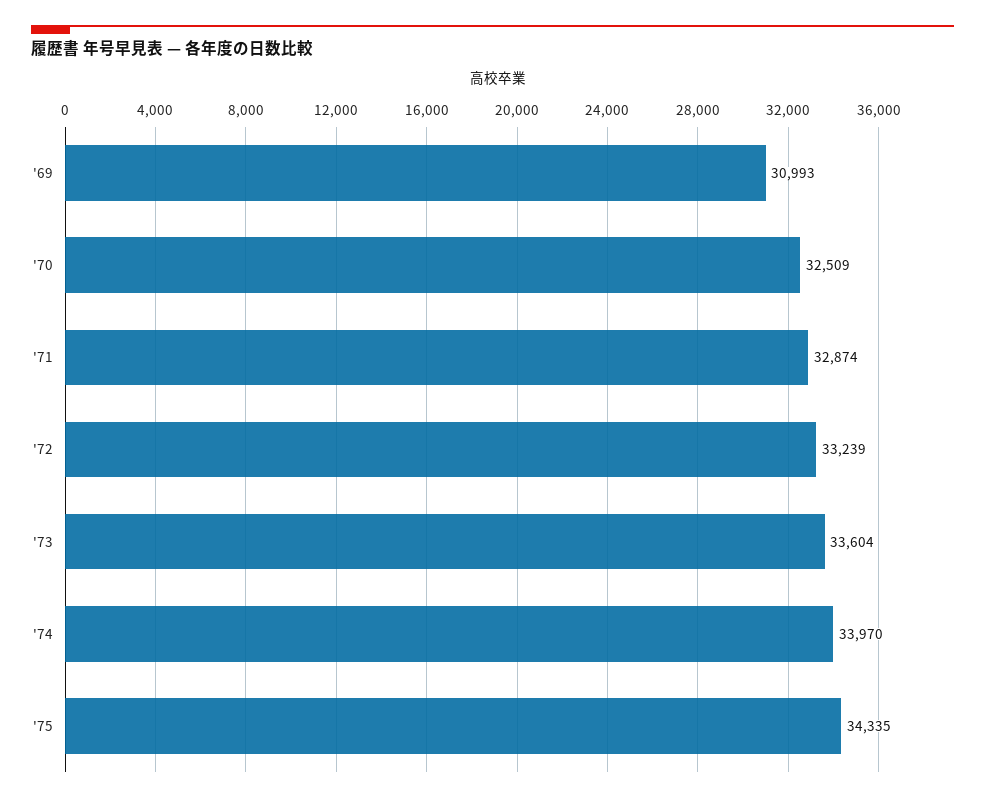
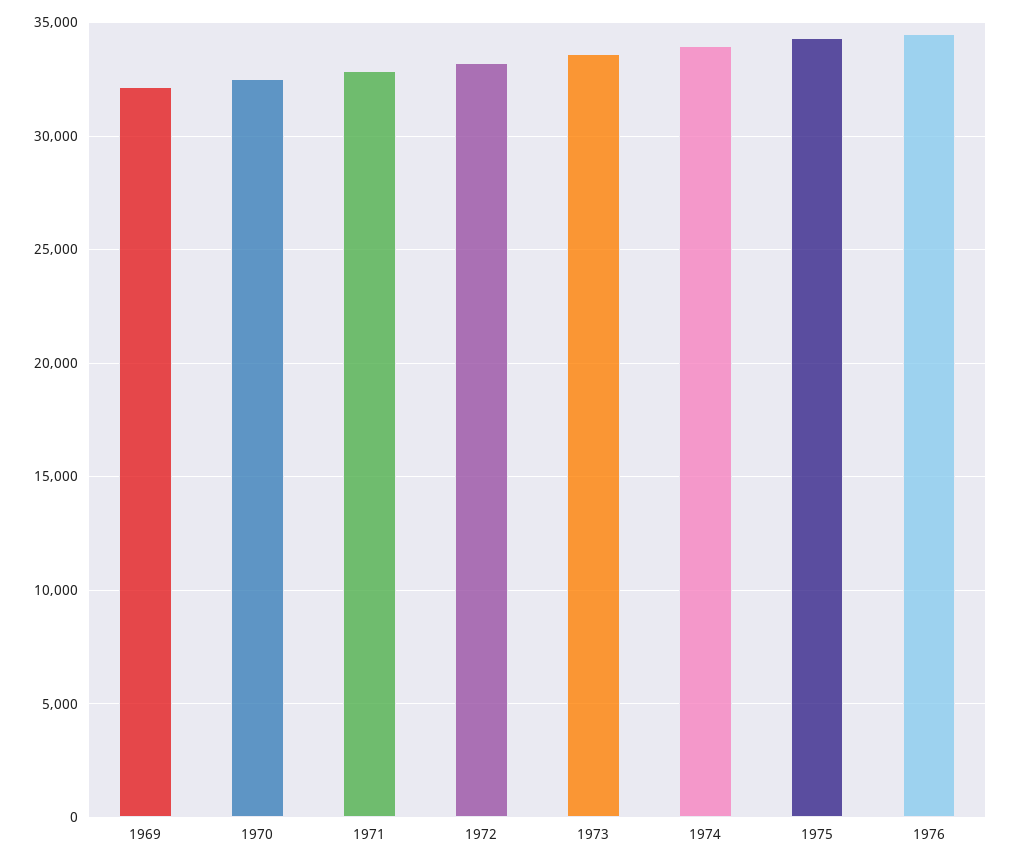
'69: 30993 -> 32000
1976: none -> 34500

